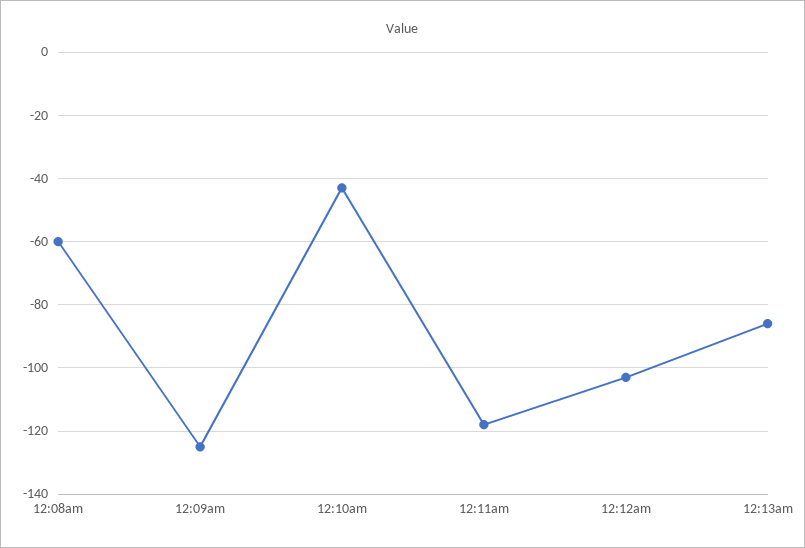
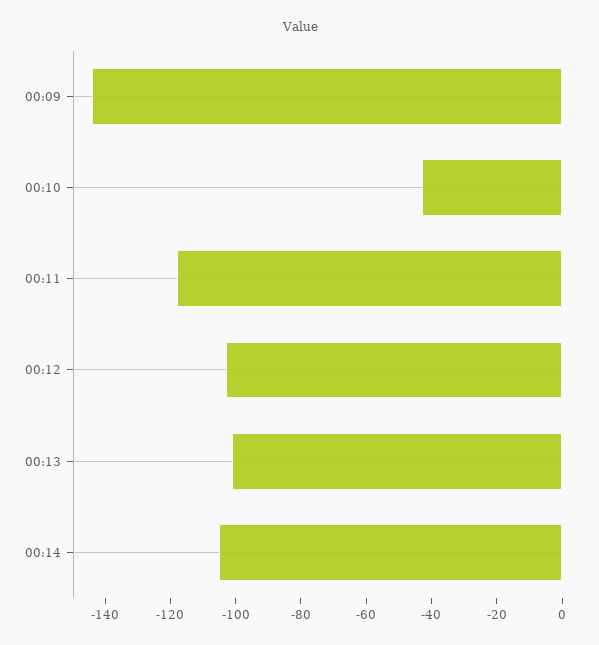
12:08am: -60 -> none
12:09am: -125 -> -145
12:13am: -85 -> -100
00:14: none -> -105

